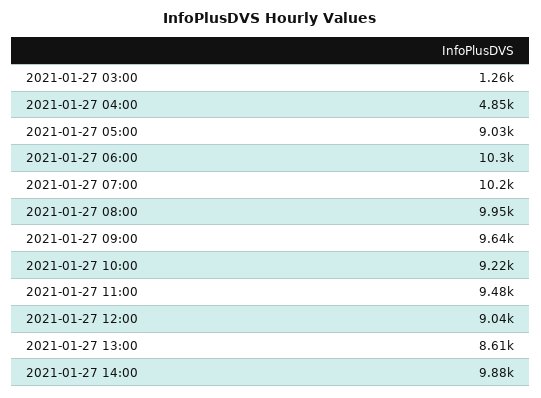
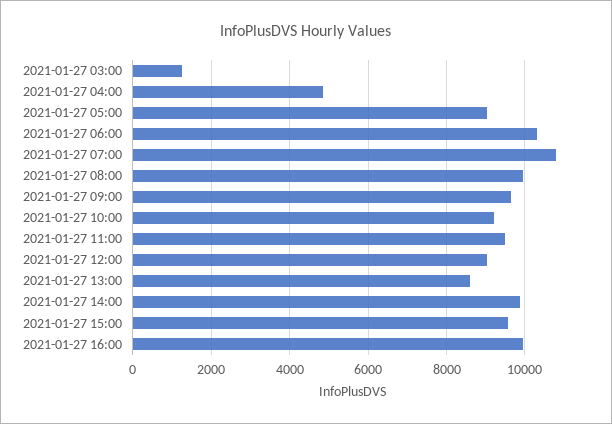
2021-01-27 07:00: 10200 -> 10800
2021-01-27 15:00: none -> 9600
2021-01-27 16:00: none -> 10000

